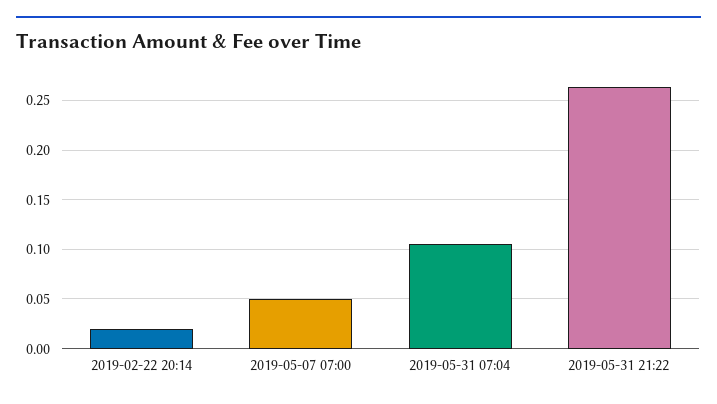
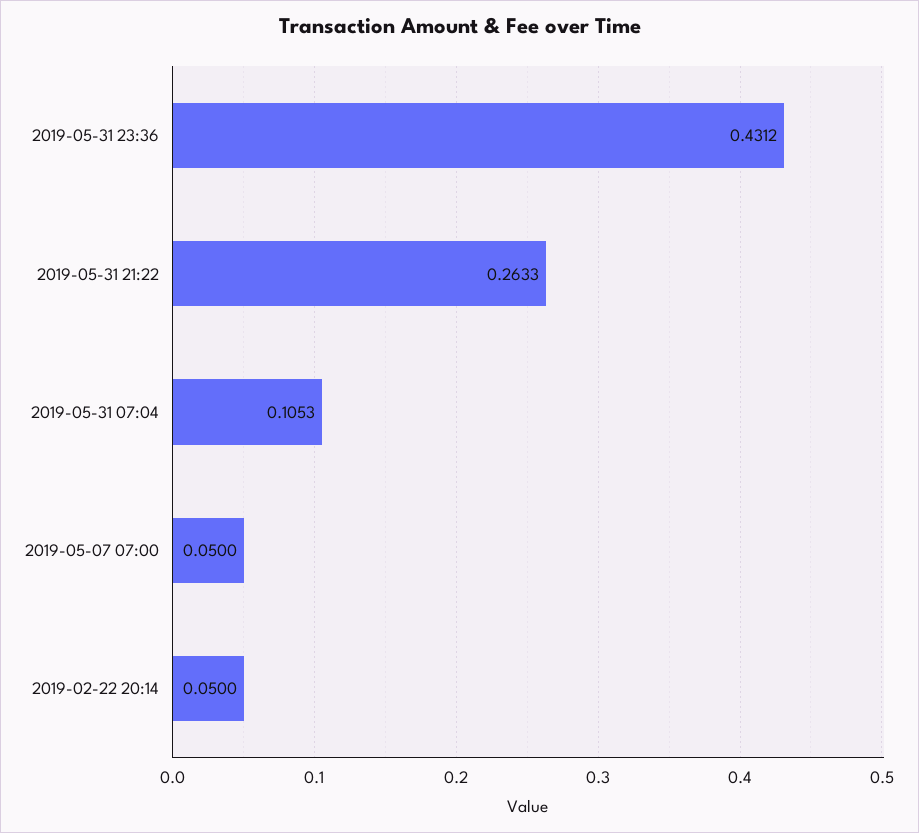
2019-02-22 20:14: 0.02 -> 0.05
2019-05-31 23:36: none -> 0.4312

